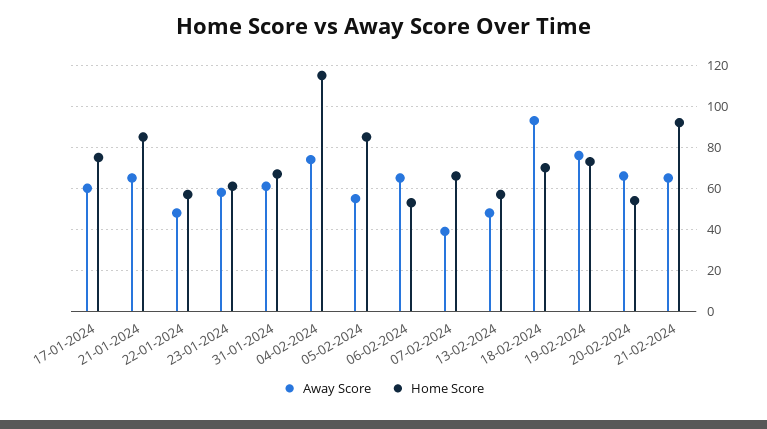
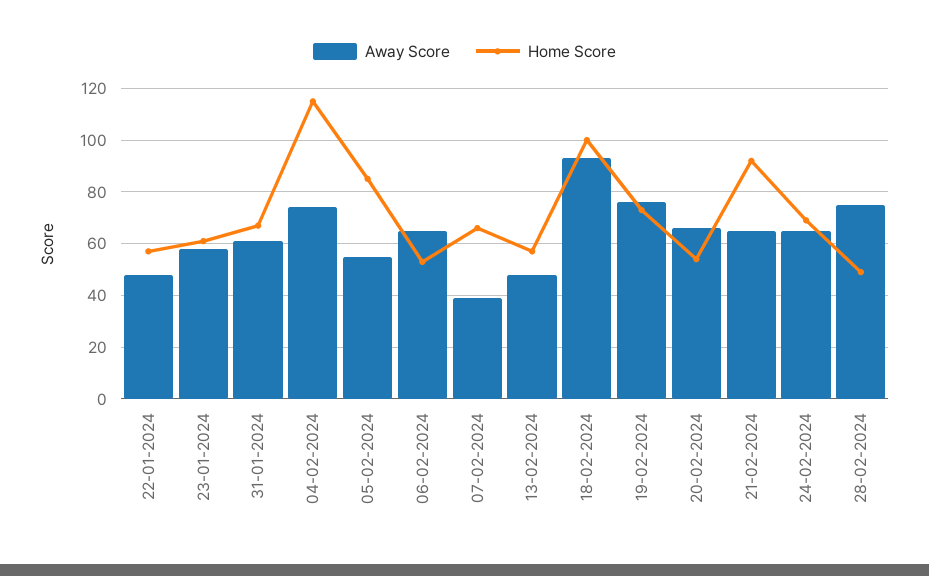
Away Score, 17-01-2024: 60 -> none
Home Score, 17-01-2024: 75 -> none
Away Score, 21-01-2024: 65 -> none
Home Score, 21-01-2024: 85 -> none
Home Score, 18-02-2024: 70 -> 100
Away Score, 24-02-2024: none -> 65
Home Score, 24-02-2024: none -> 70
Away Score, 28-02-2024: none -> 75
Home Score, 28-02-2024: none -> 50

